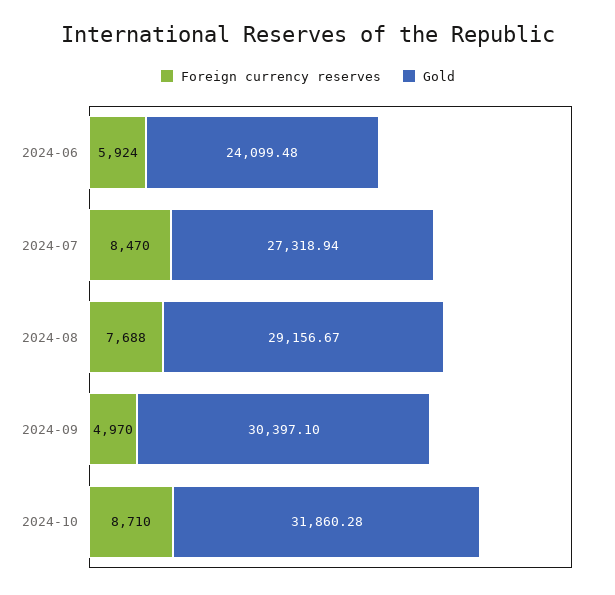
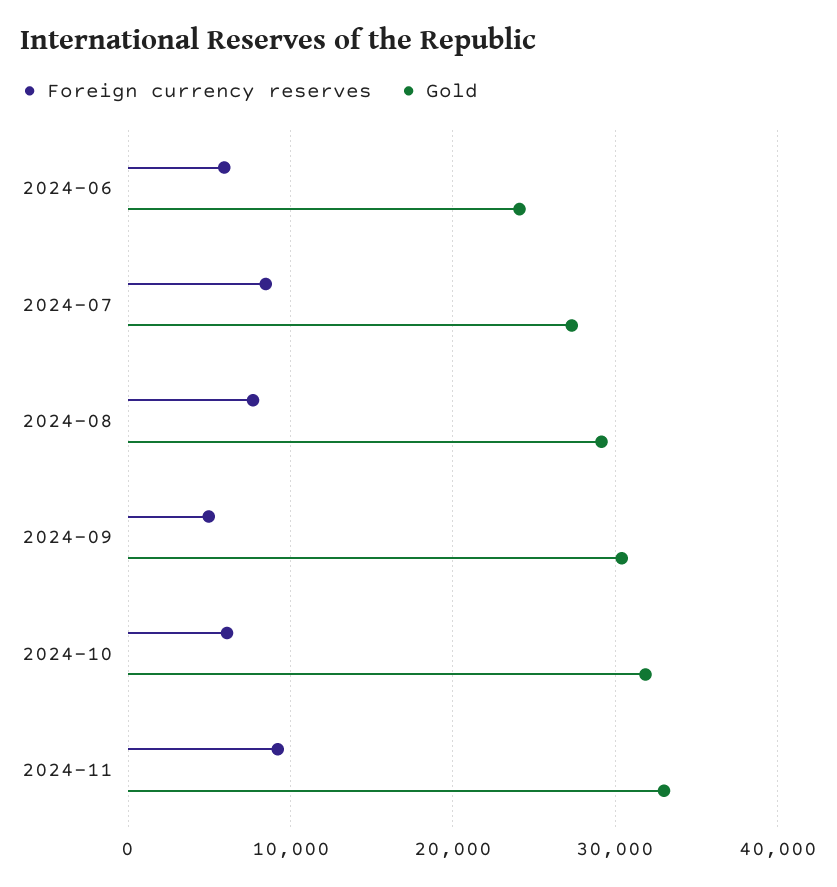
Foreign currency reserves, 2024-10: 8710 -> 6000
Foreign currency reserves, 2024-11: none -> 9000
Gold, 2024-11: none -> 33000

